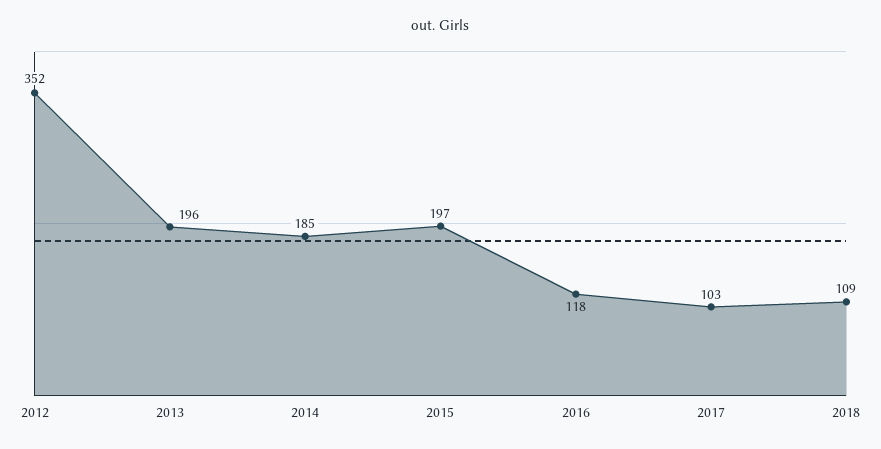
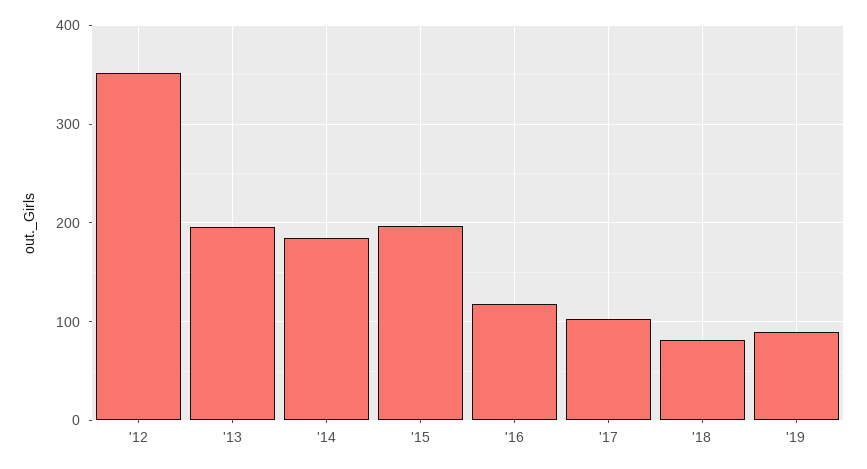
2018: 109 -> 80
'19: none -> 90

